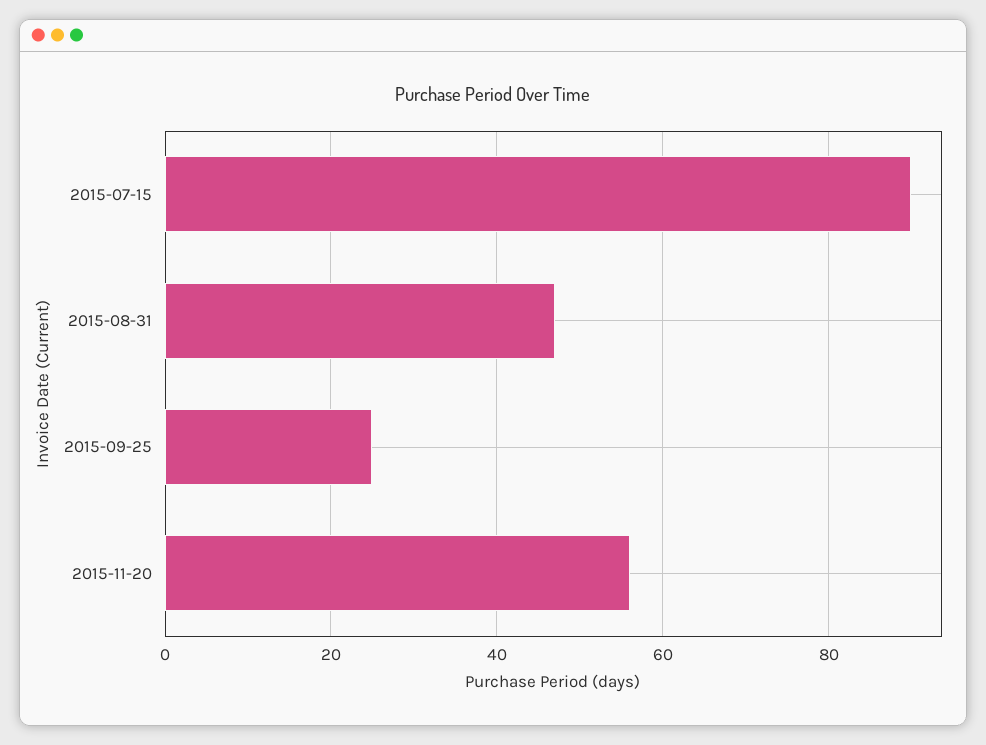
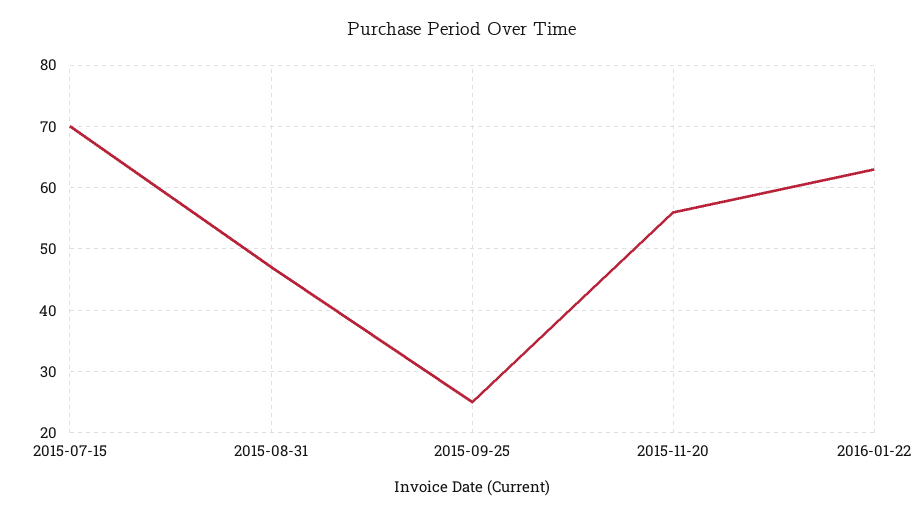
2015-07-15: 90 -> 70
2016-01-22: none -> 63

